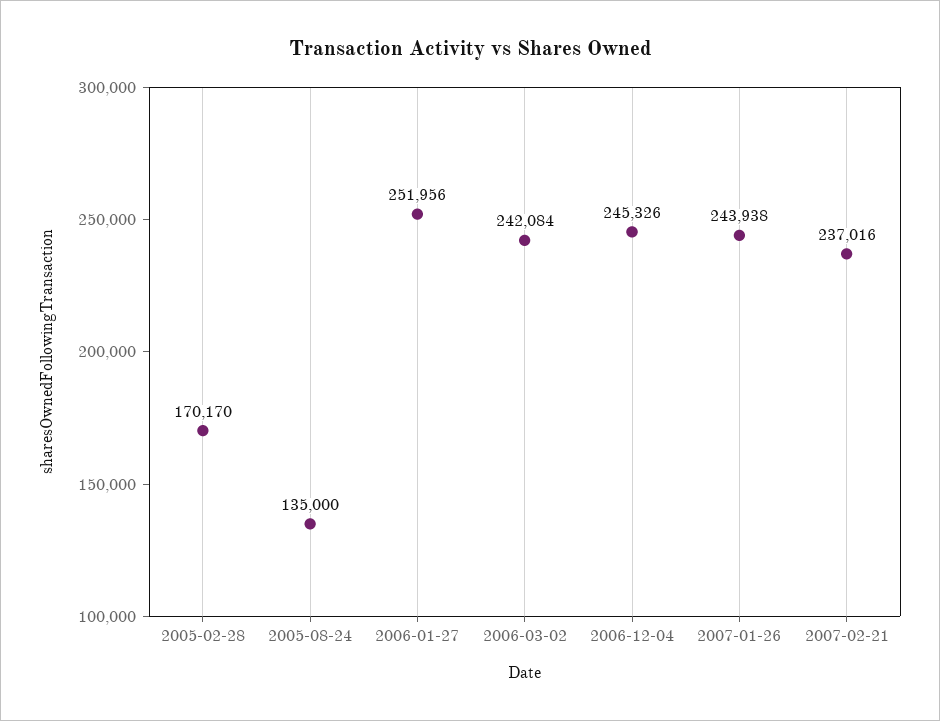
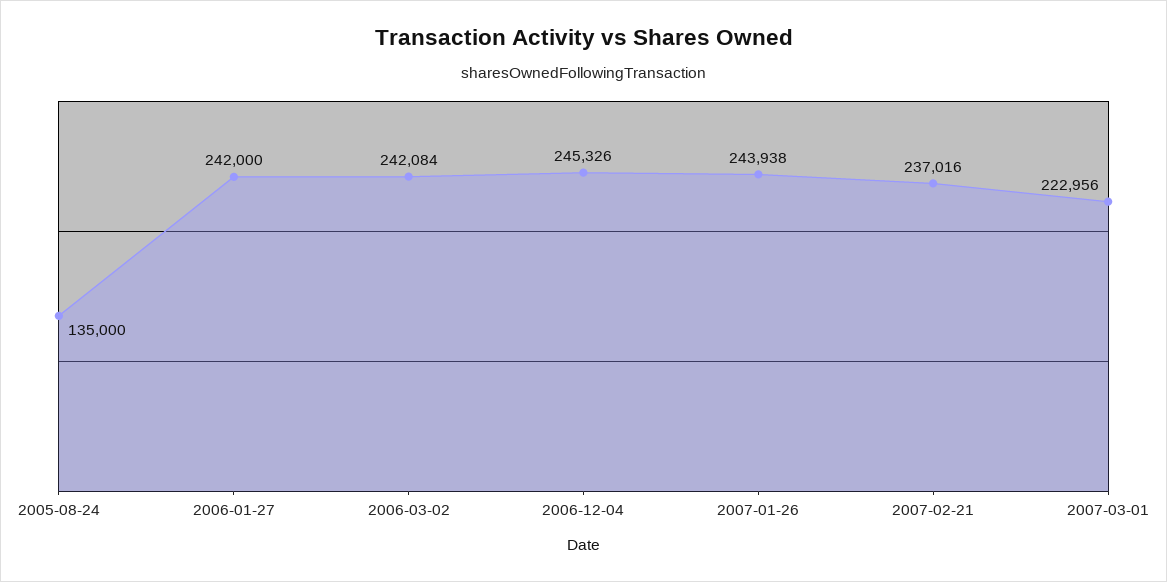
2005-02-28: 170170 -> none
2006-01-27: 251956 -> 242000
2007-03-01: none -> 222956

